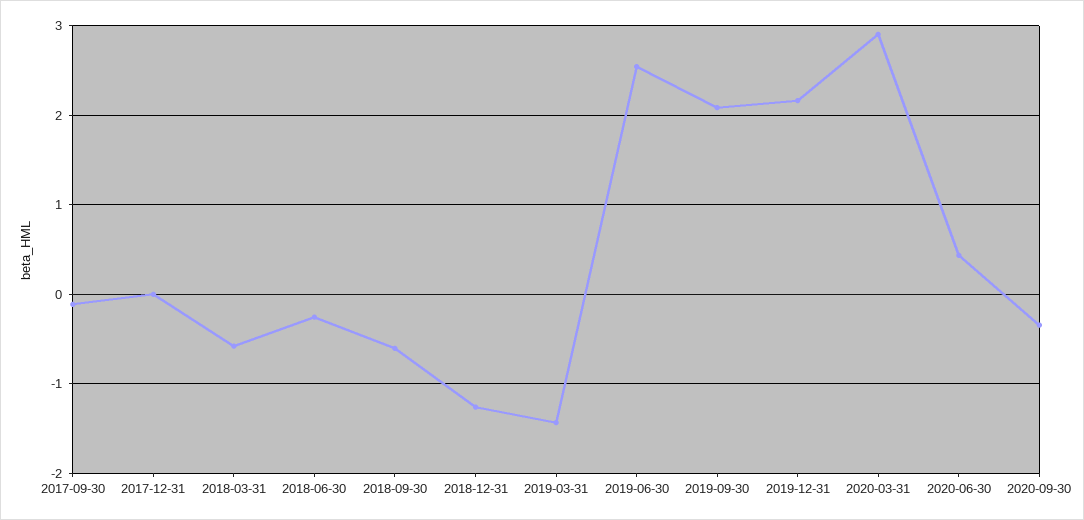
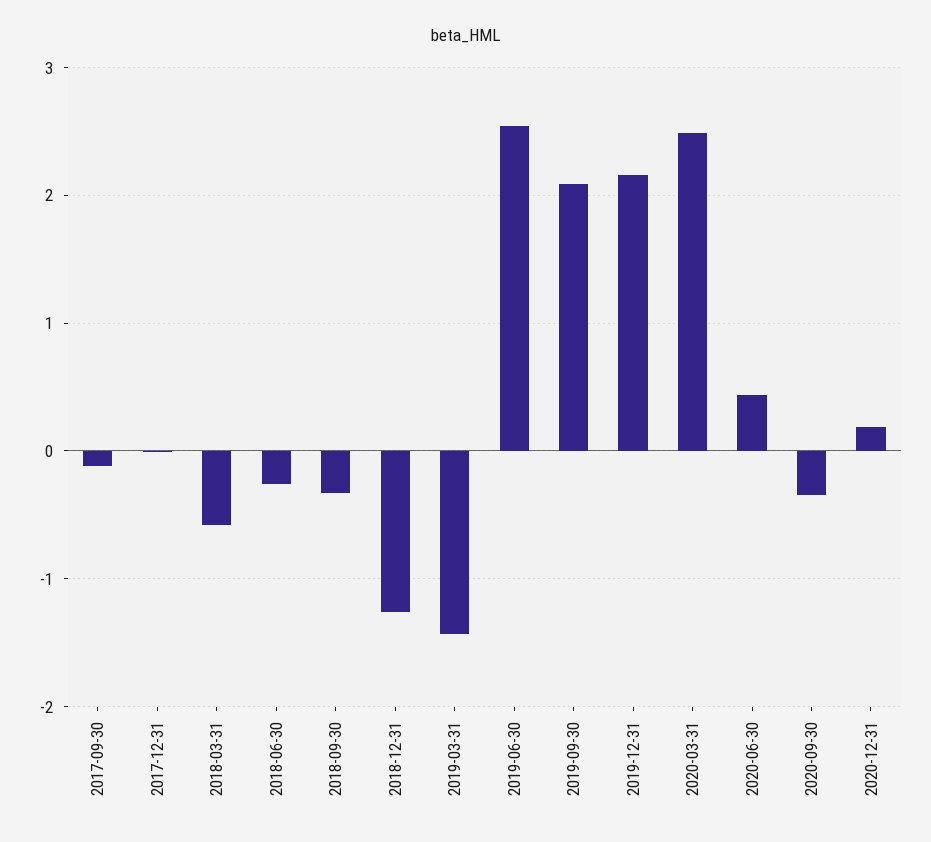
2018-09-30: -0.6 -> -0.3
2020-03-31: 2.9 -> 2.5
2020-12-31: none -> 0.2

